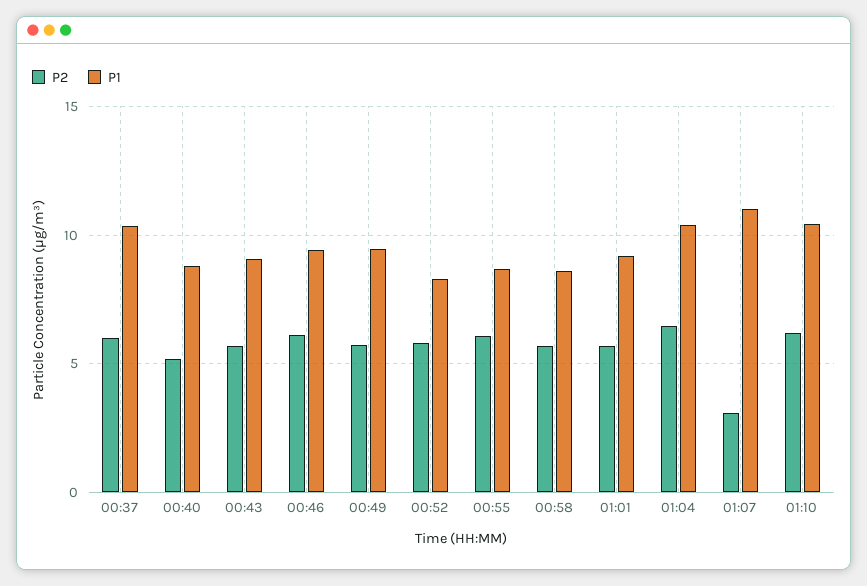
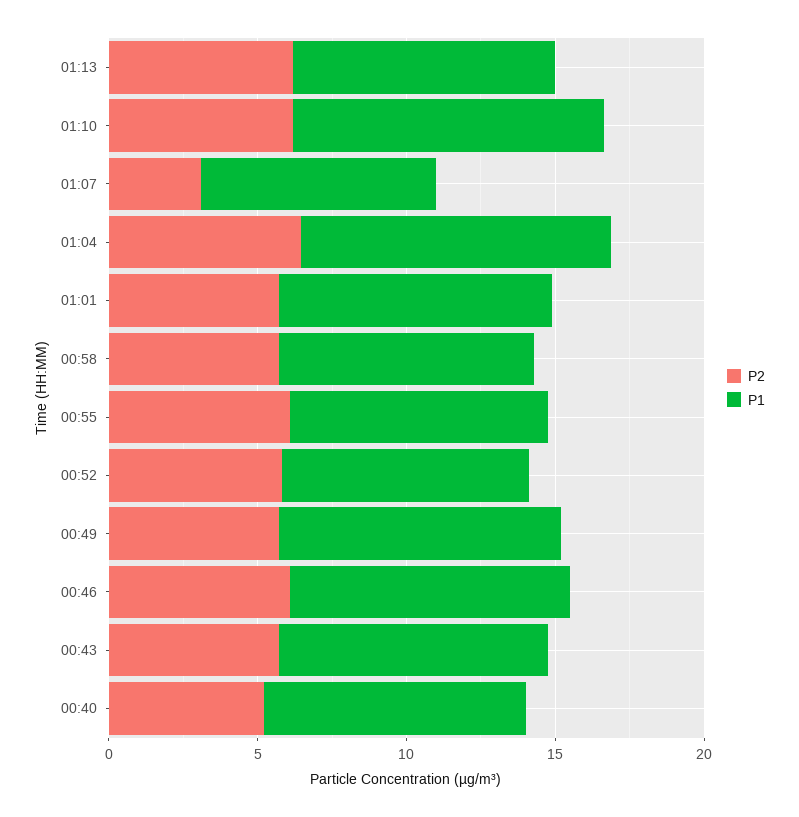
P2, 00:37: 6 -> none
P1, 00:37: 10.5 -> none
P1, 01:07: 11 -> 8
P2, 01:13: none -> 6
P1, 01:13: none -> 9

